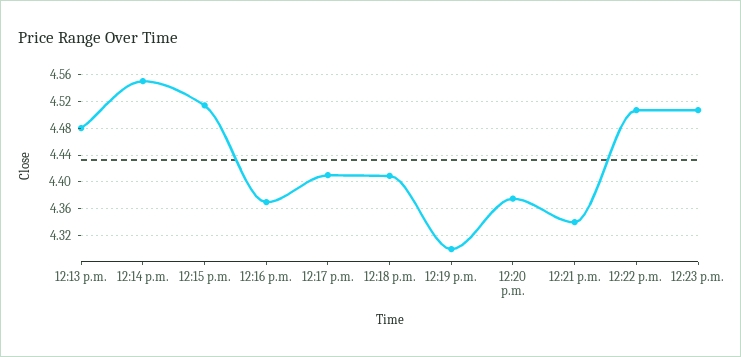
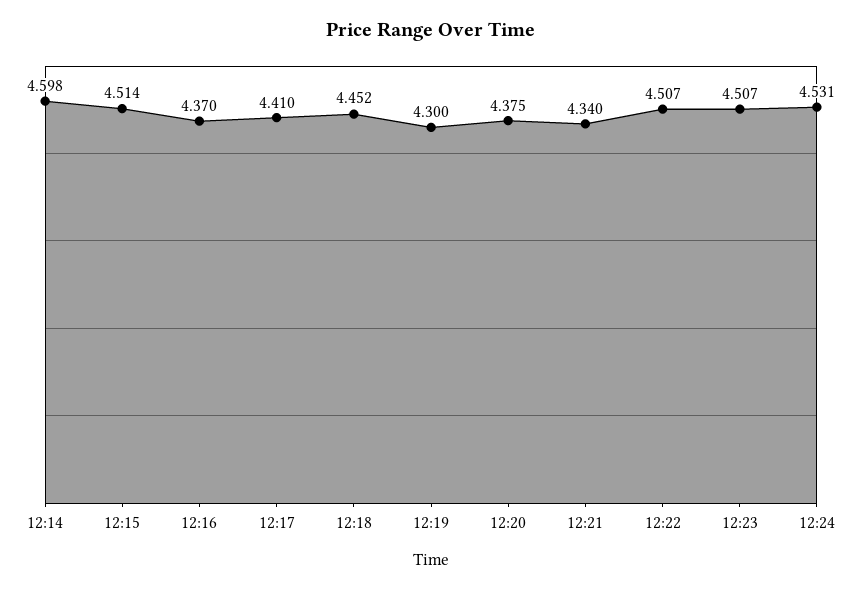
12:13 p.m.: 4.48 -> none
12:14 p.m.: 4.55 -> 4.598
12:18 p.m.: 4.41 -> 4.452
12:24: none -> 4.531

